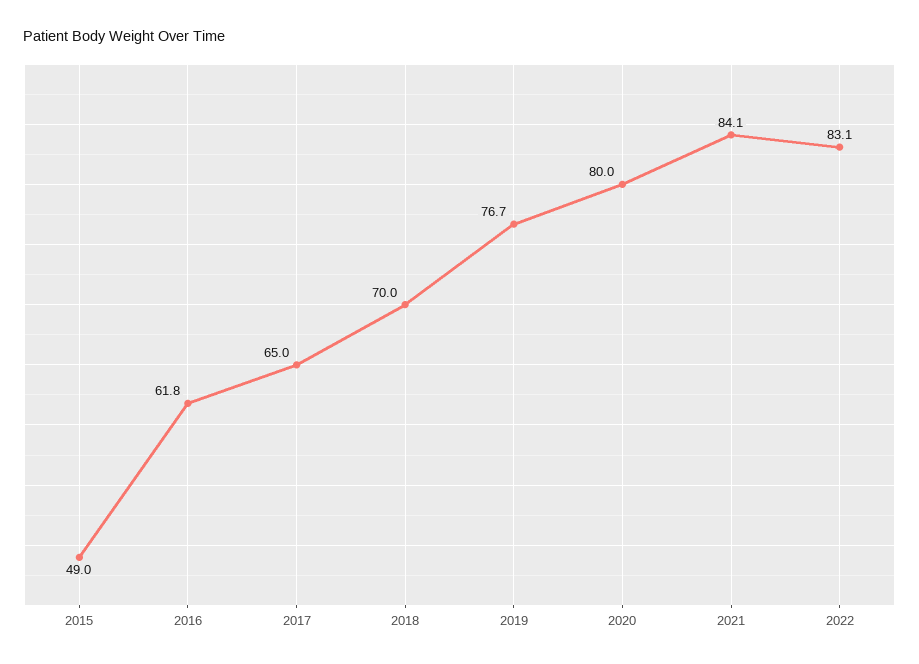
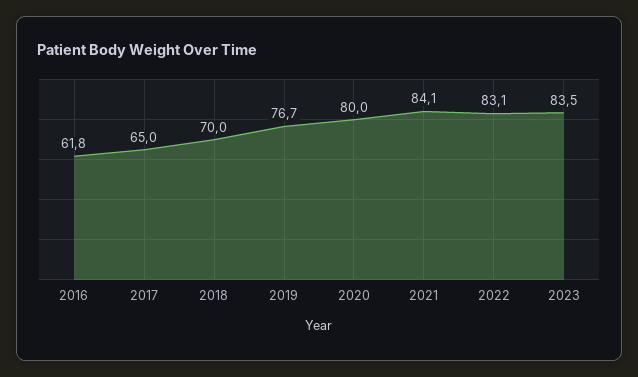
2015: 49 -> none
2023: none -> 83.5

